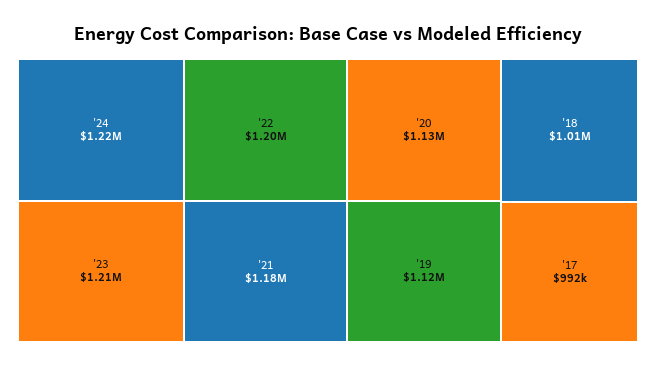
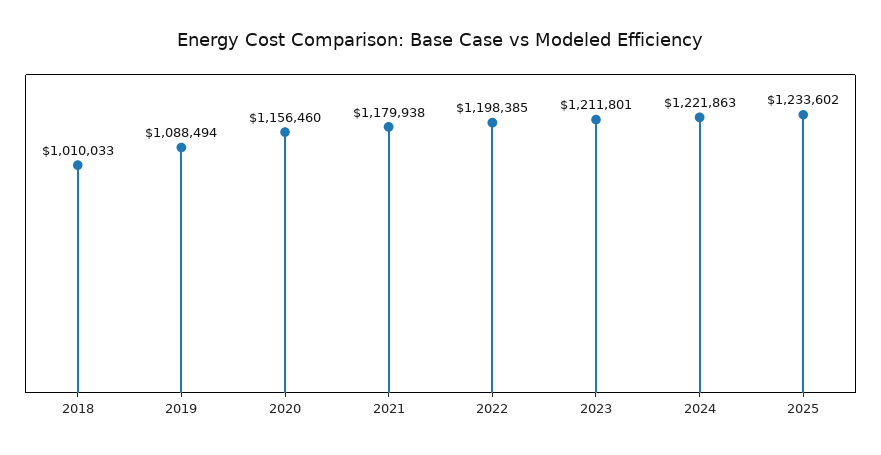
'20: 1130000 -> 1156460
'19: 1120000 -> 1088494
'17: 992000 -> none
2025: none -> 1233602

